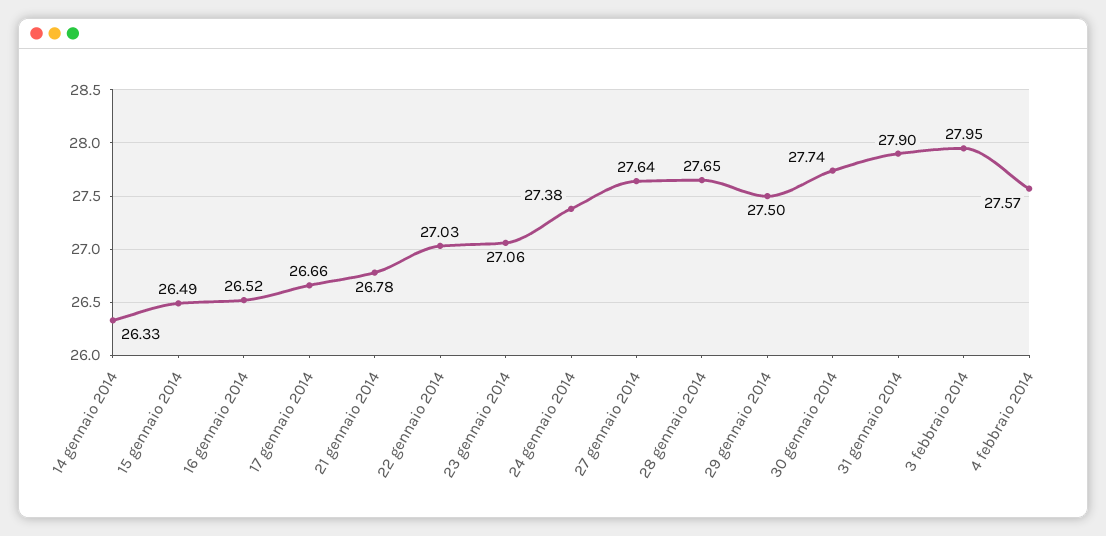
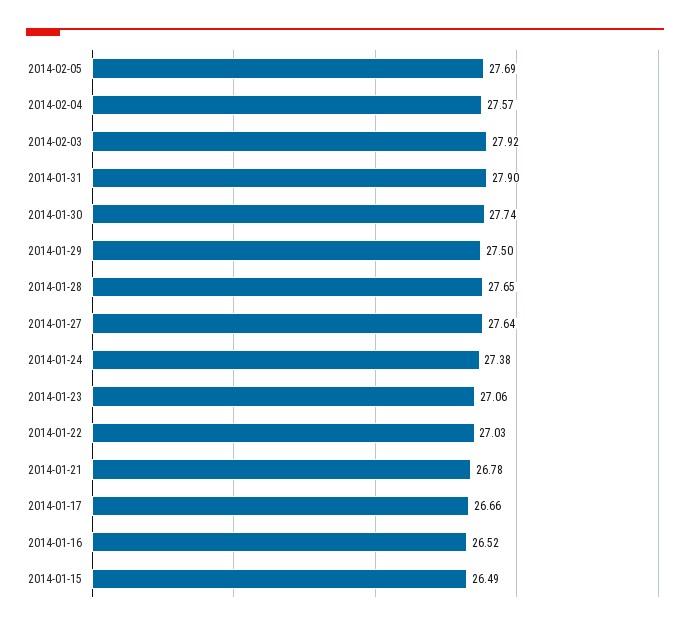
14 gennaio 2014: 26.33 -> none
3 febbraio 2014: 27.95 -> 27.92
2014-02-05: none -> 27.69

